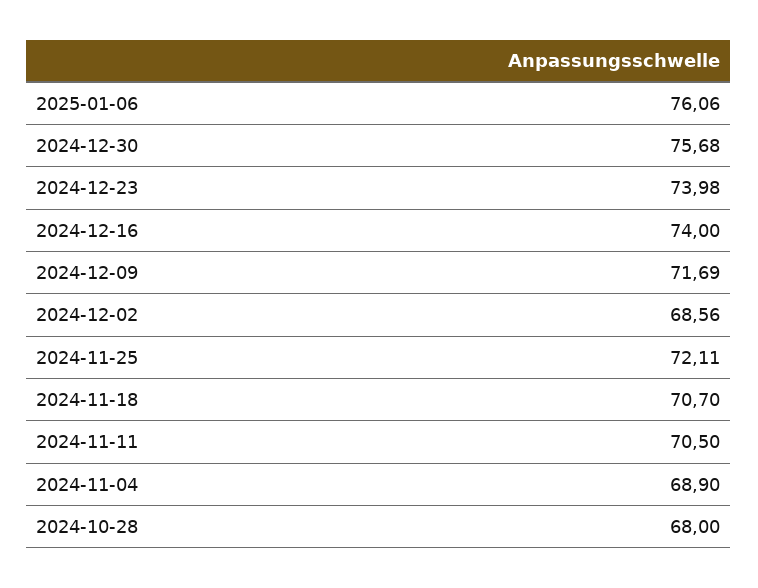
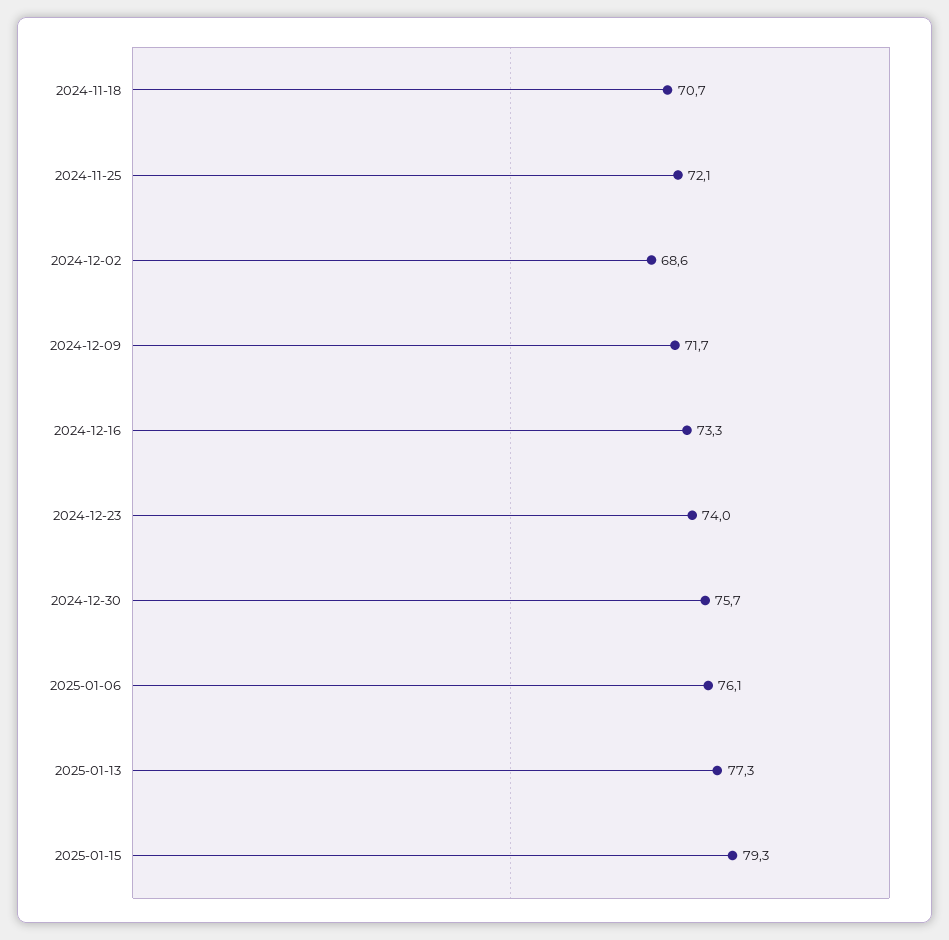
2024-12-16: 74 -> 73.3
2024-11-11: 70.5 -> none
2024-11-04: 68.9 -> none
2024-10-28: 68 -> none
2025-01-13: none -> 77.3
2025-01-15: none -> 79.3

